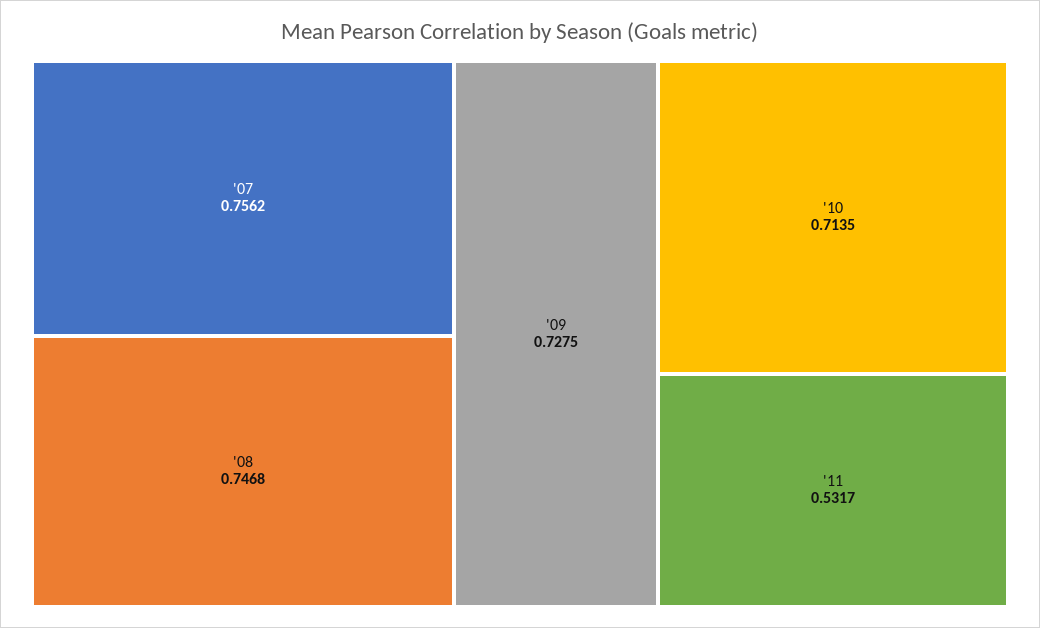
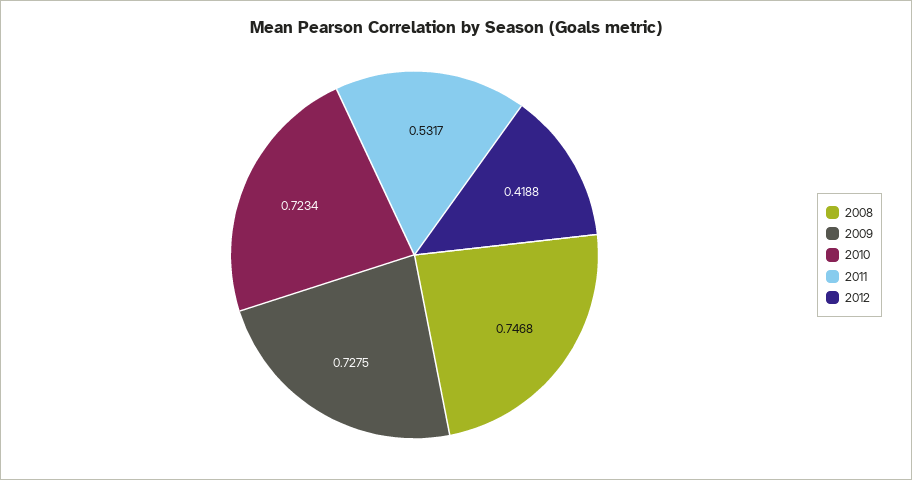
'07: 0.7562 -> none
'10: 0.7135 -> 0.7234
2012: none -> 0.4188

